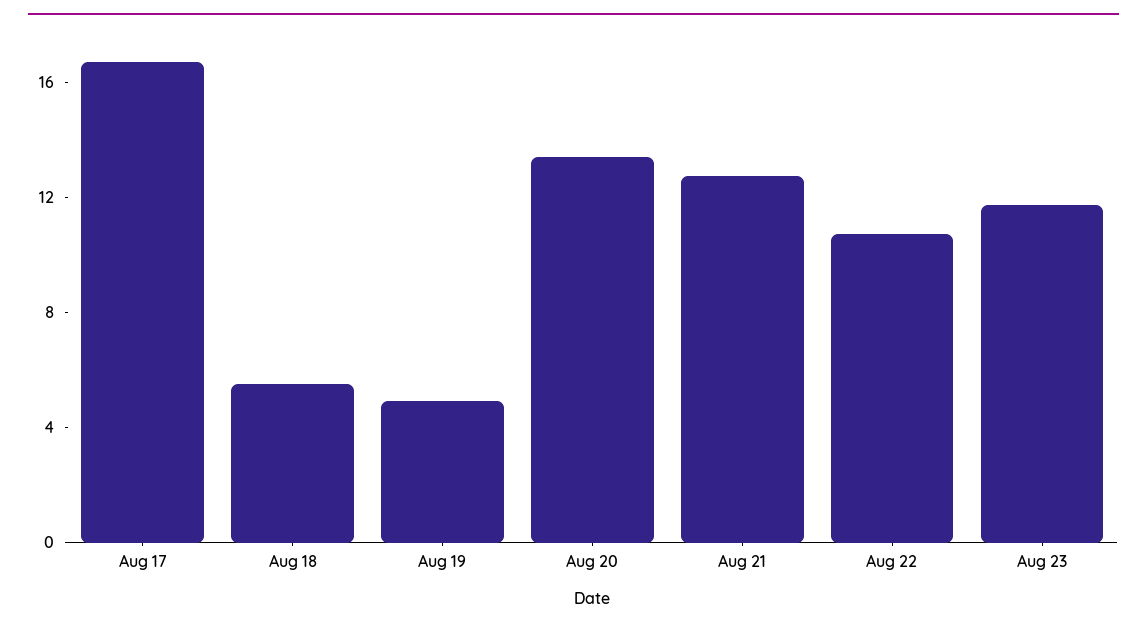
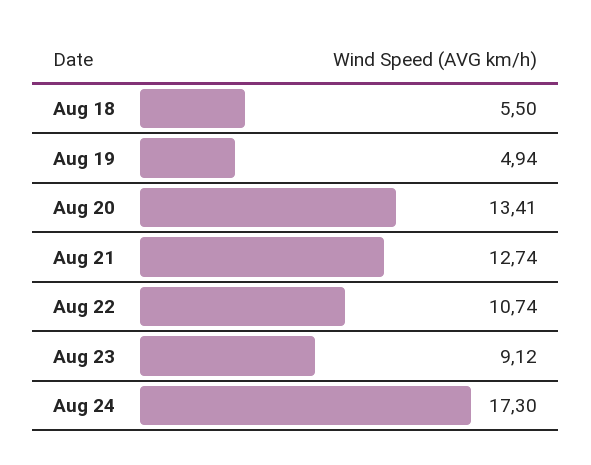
Aug 17: 17 -> none
Aug 23: 12 -> 9.12
Aug 24: none -> 17.3

